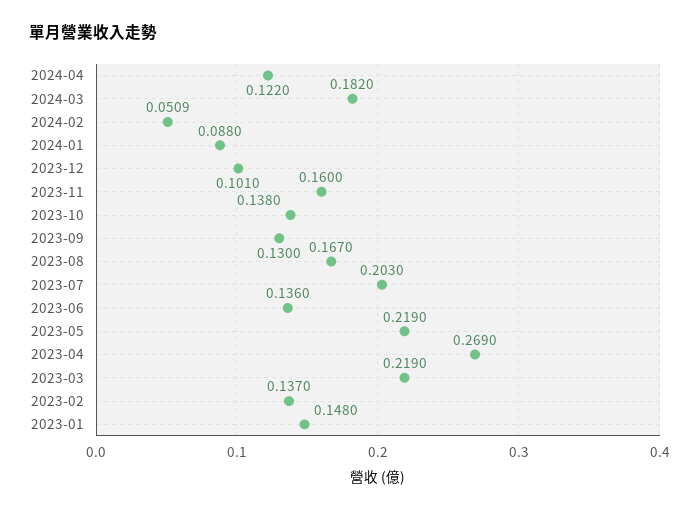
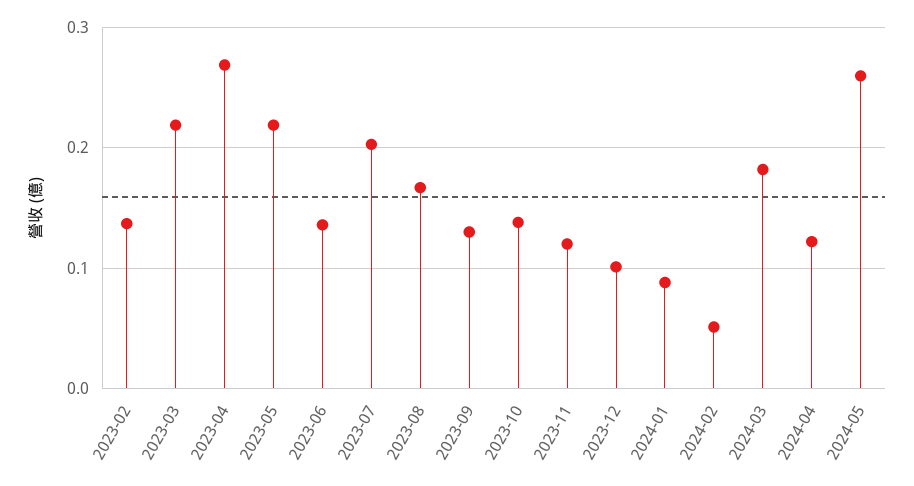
2023-11: 0.16 -> 0.12
2023-01: 0.148 -> none
2024-05: none -> 0.26

